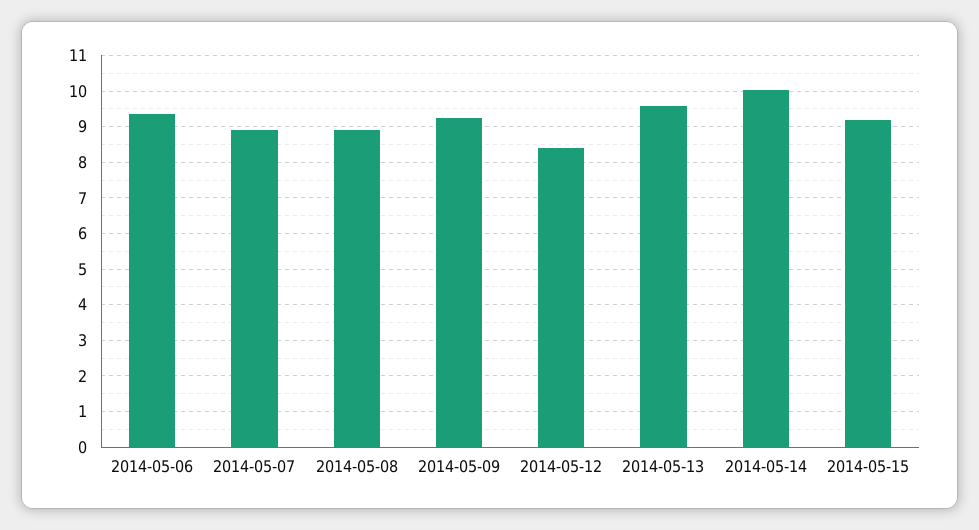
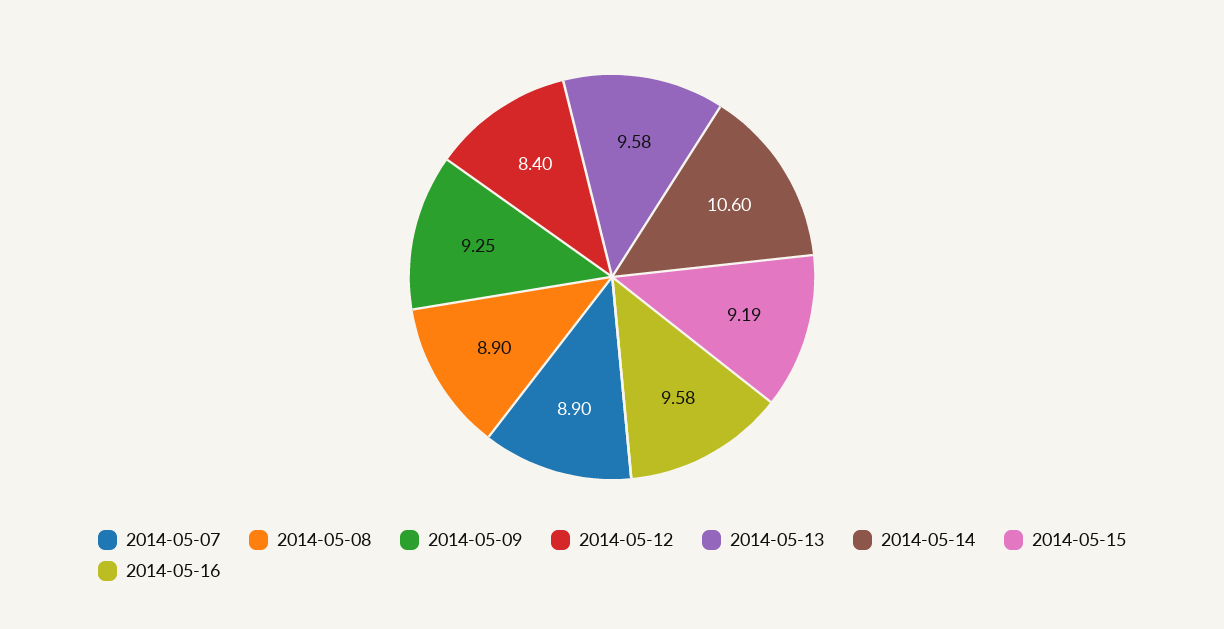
2014-05-06: 9.4 -> none
2014-05-14: 10 -> 10.6
2014-05-16: none -> 9.58

